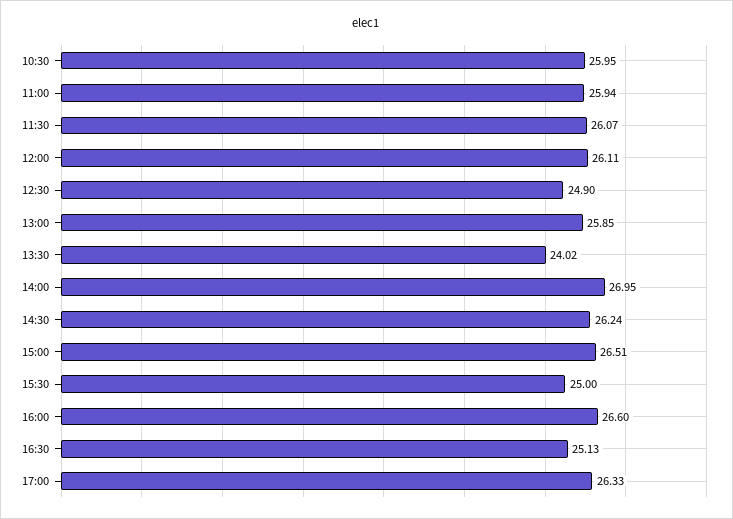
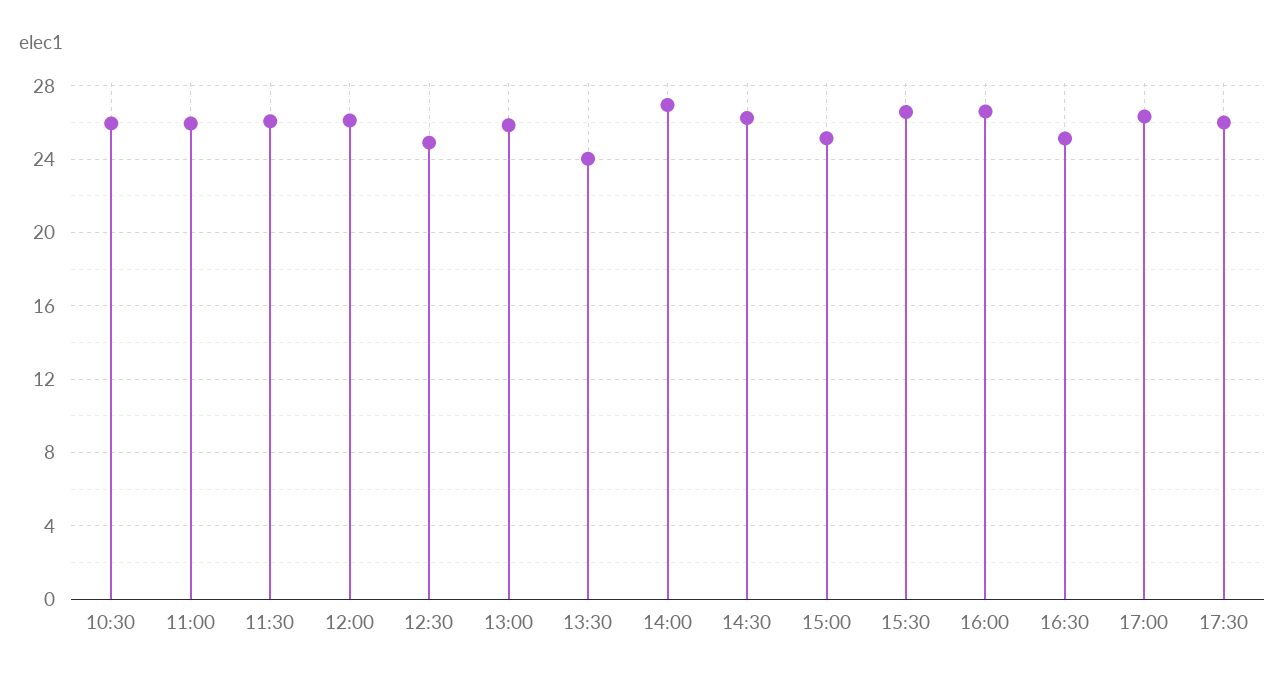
15:00: 26.51 -> 25
15:30: 25 -> 26.5
17:30: none -> 26

